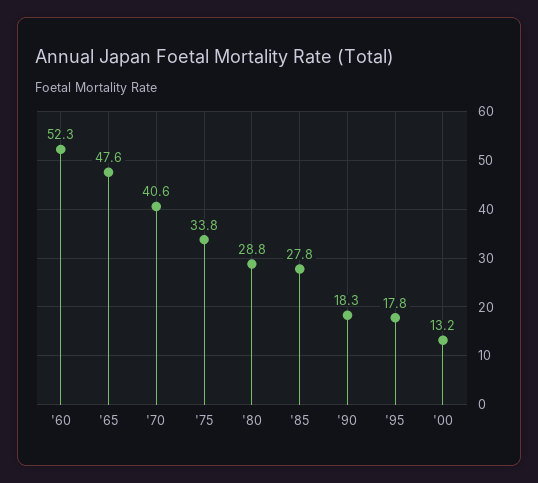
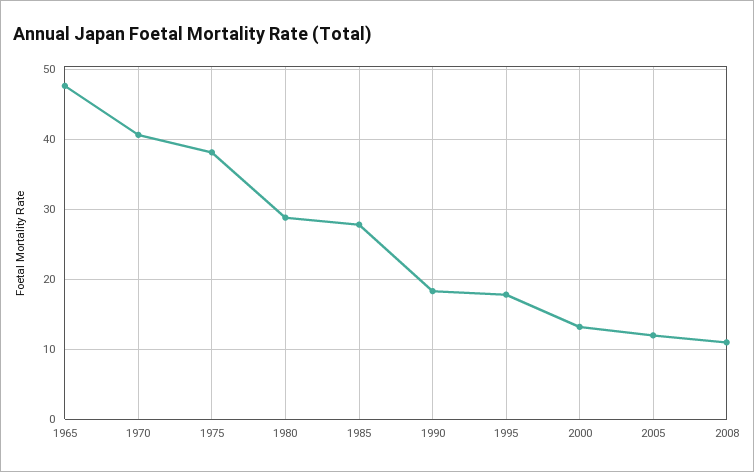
'60: 52.3 -> none
'75: 33.8 -> 38
2005: none -> 12
2008: none -> 11

